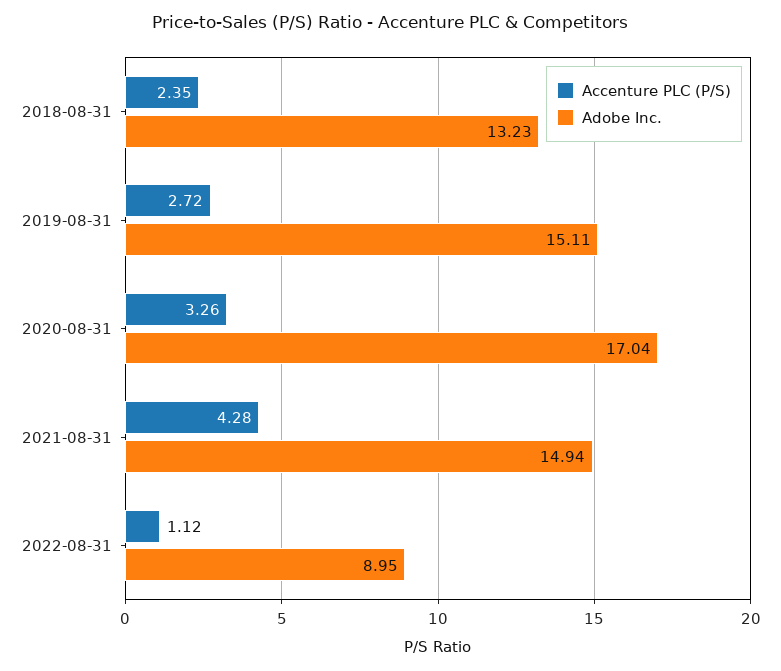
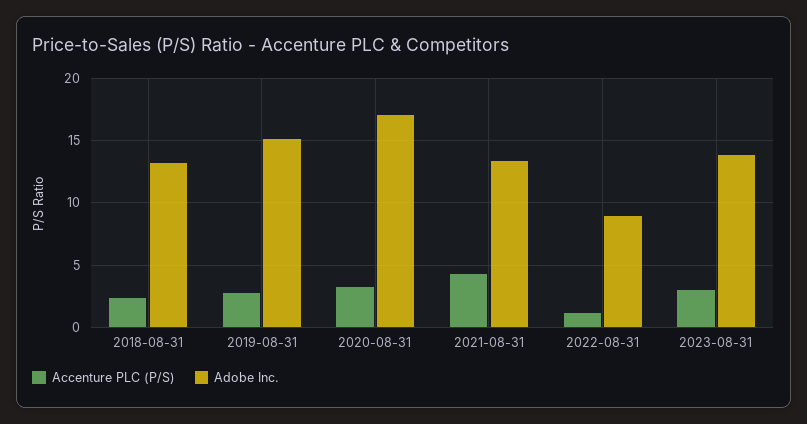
Adobe Inc., 2021-08-31: 14.94 -> 13.5
Accenture PLC (P/S), 2023-08-31: none -> 3
Adobe Inc., 2023-08-31: none -> 14

